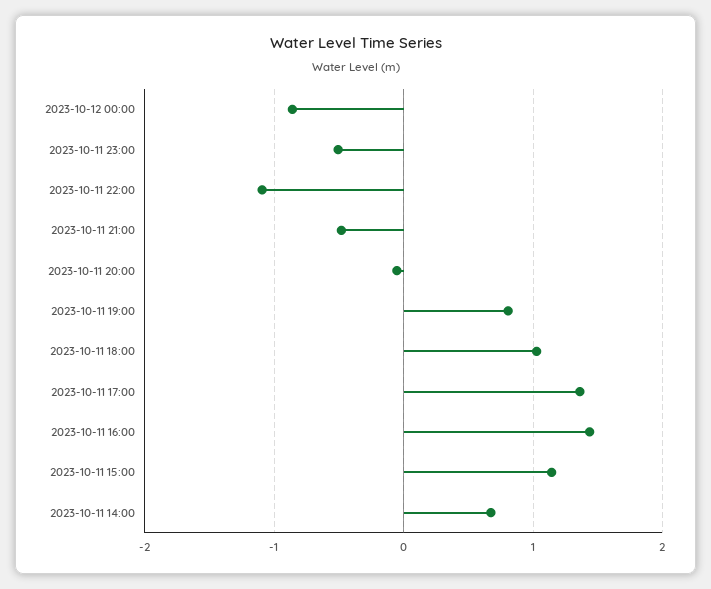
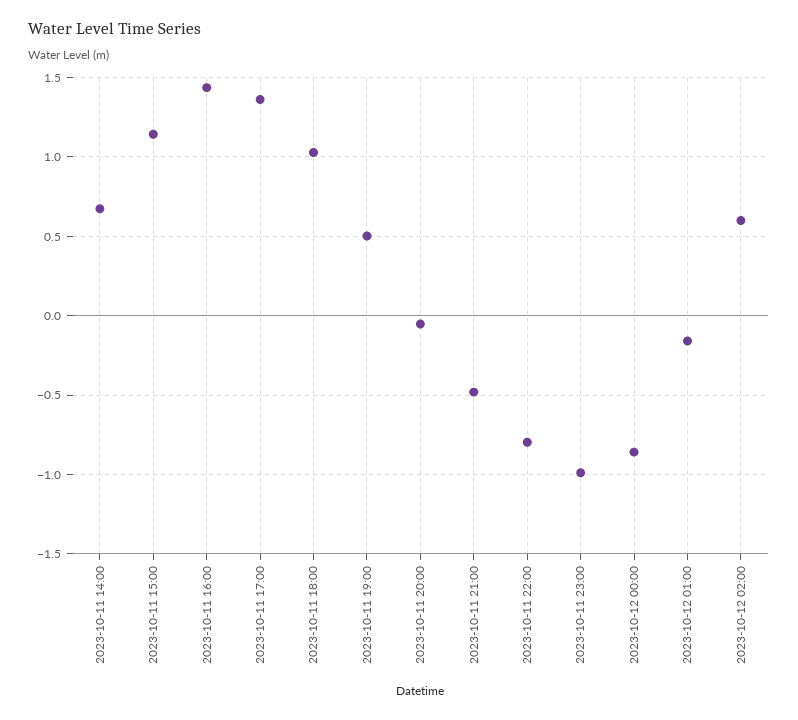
2023-10-11 23:00: -0.5 -> -1
2023-10-11 22:00: -1.1 -> -0.8
2023-10-11 19:00: 0.8 -> 0.5
2023-10-12 01:00: none -> -0.15
2023-10-12 02:00: none -> 0.6

